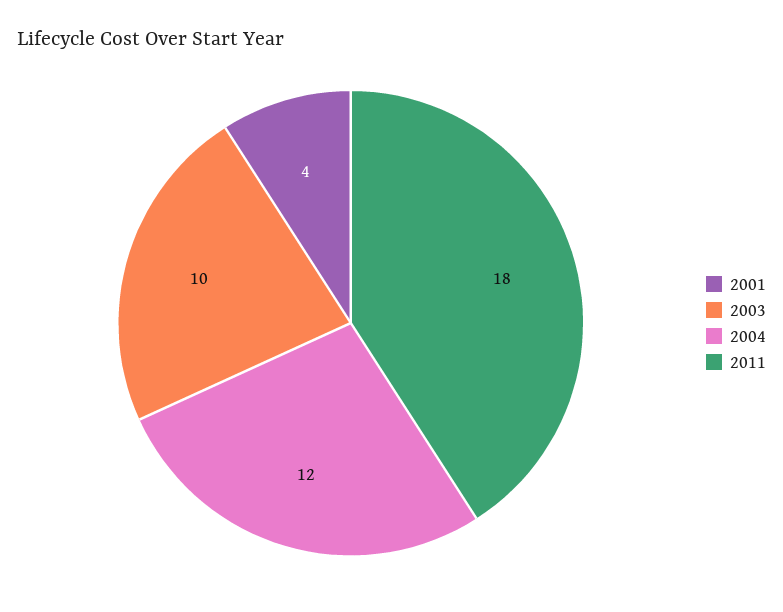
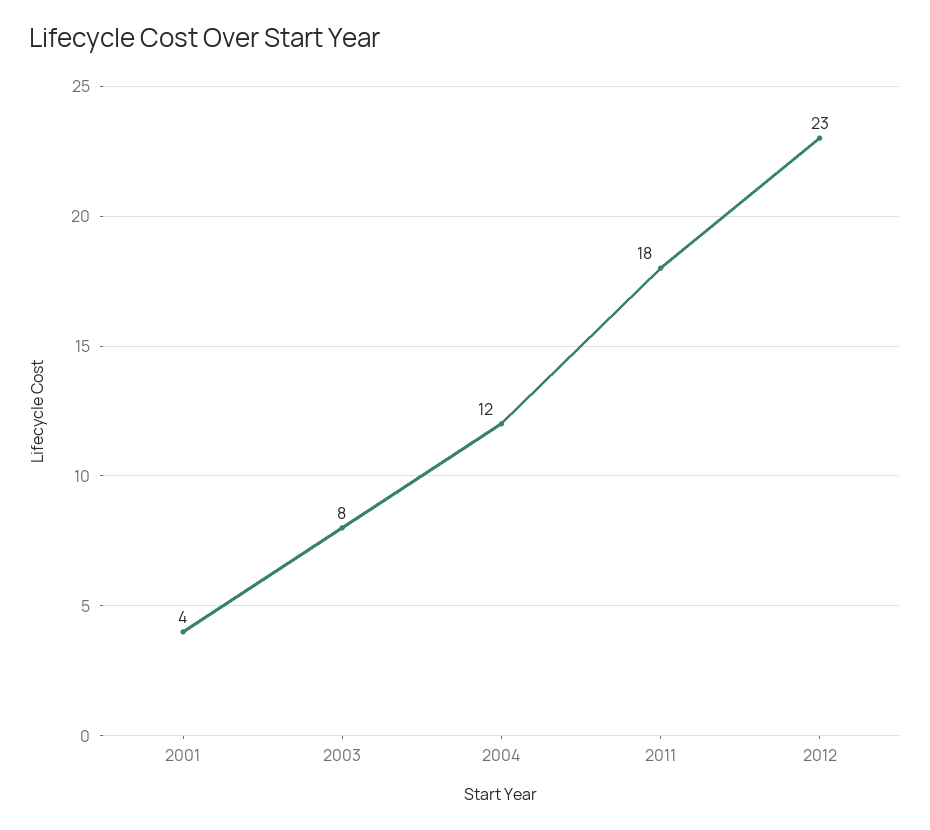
2003: 10 -> 8
2012: none -> 23

